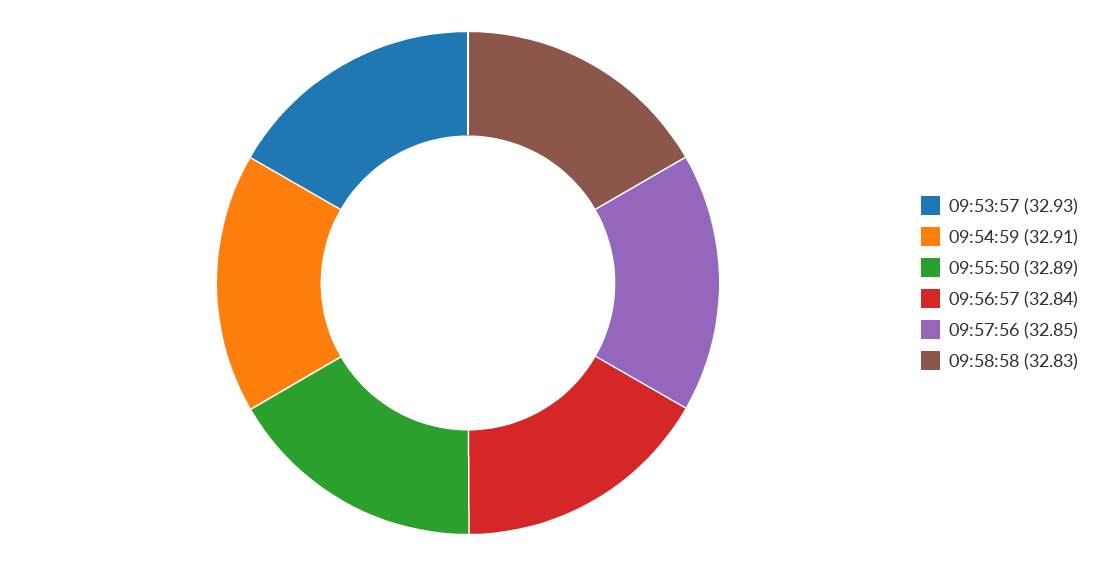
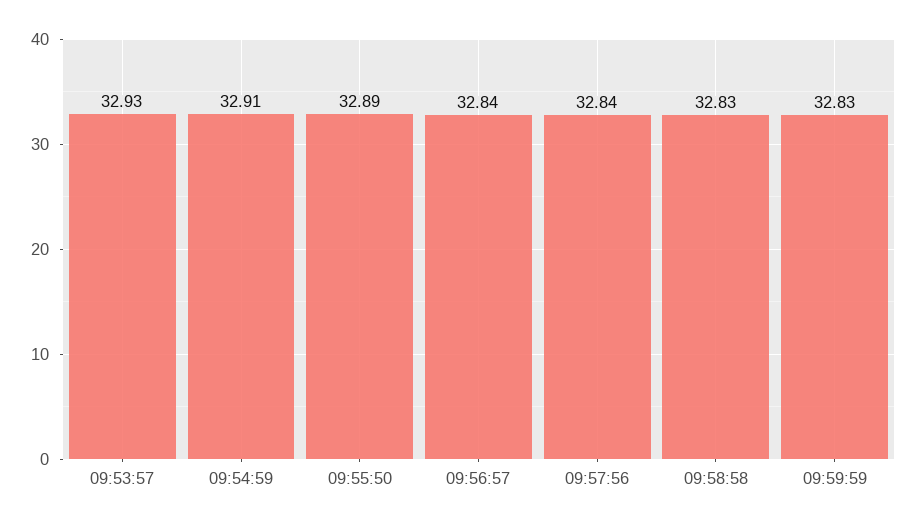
09:57:56: 32.85 -> 32.84
09:59:59: none -> 32.83

